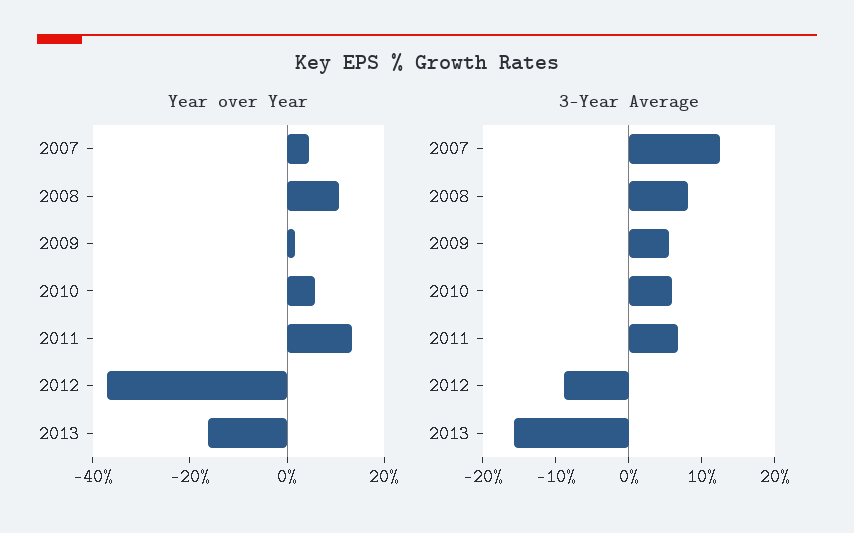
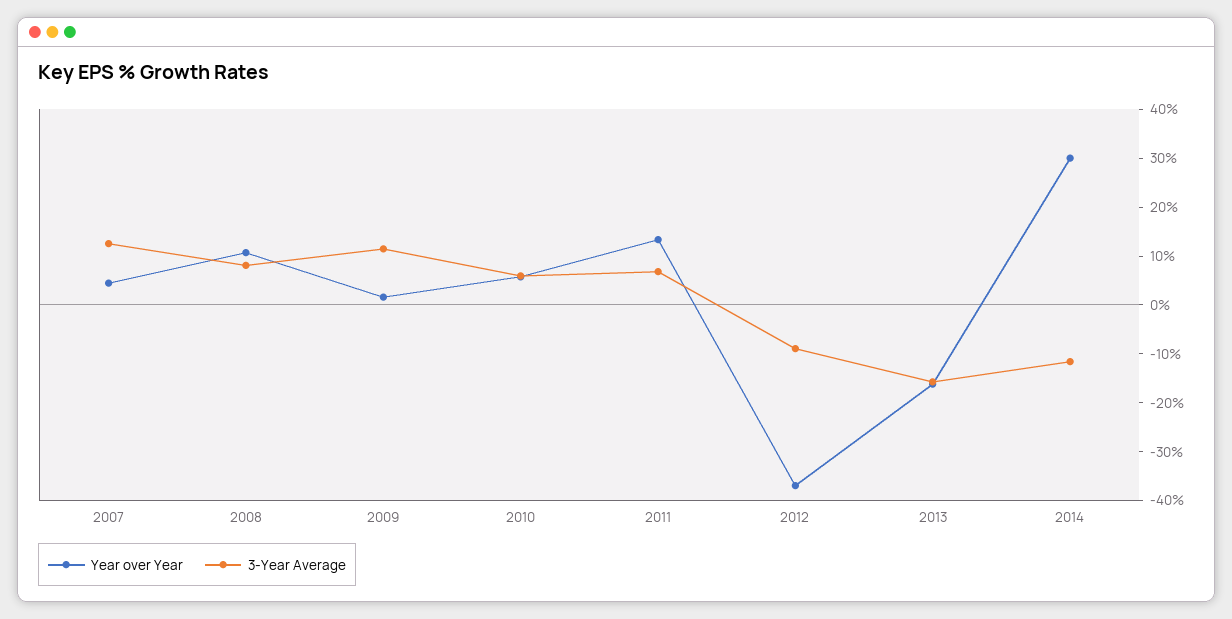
3-Year Average, 2009: 6 -> 12
Year over Year, 2014: none -> 30
3-Year Average, 2014: none -> -12

